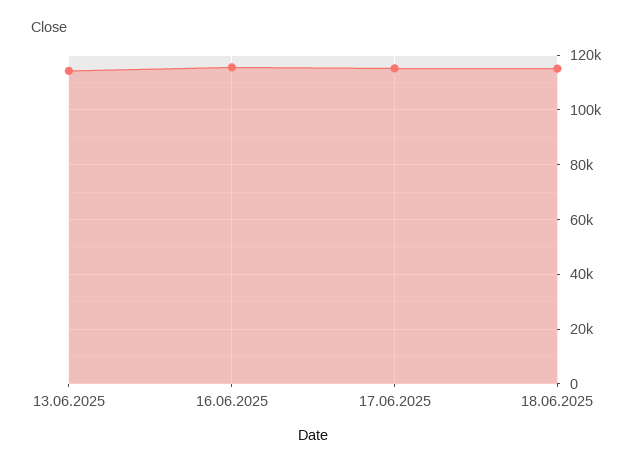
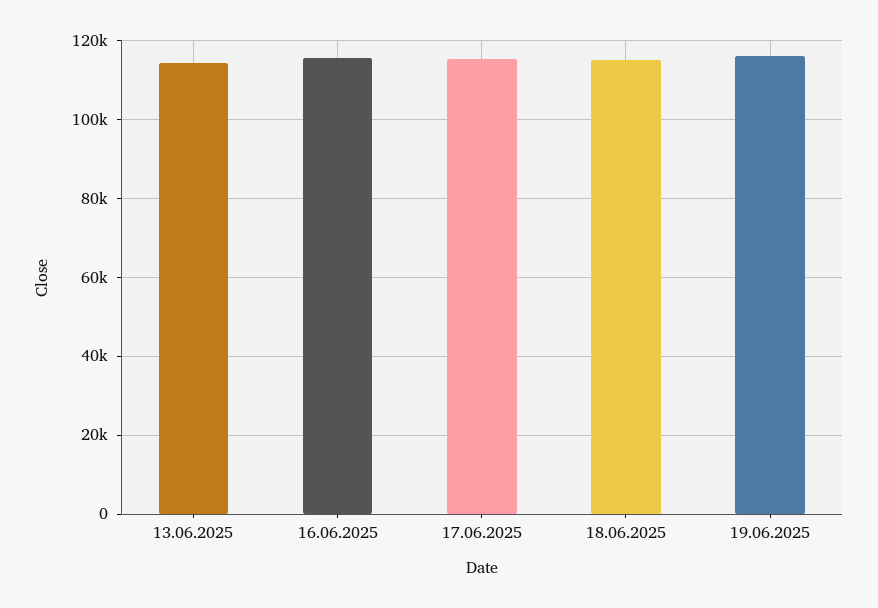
19.06.2025: none -> 116000

